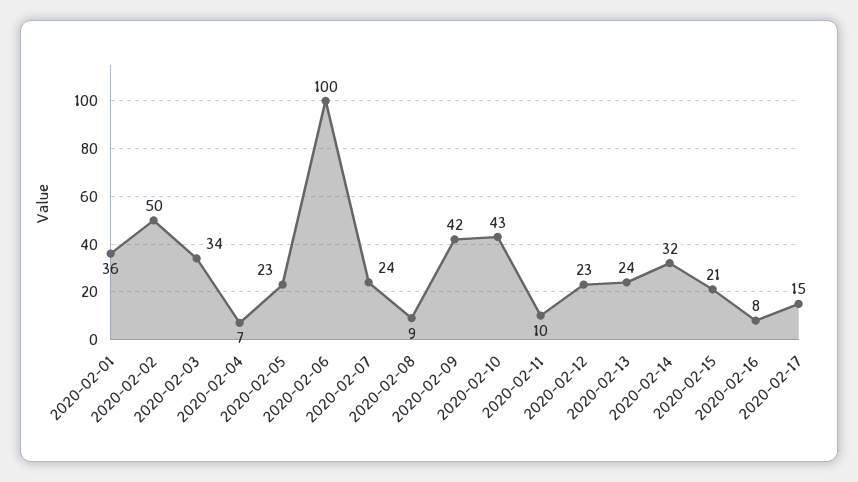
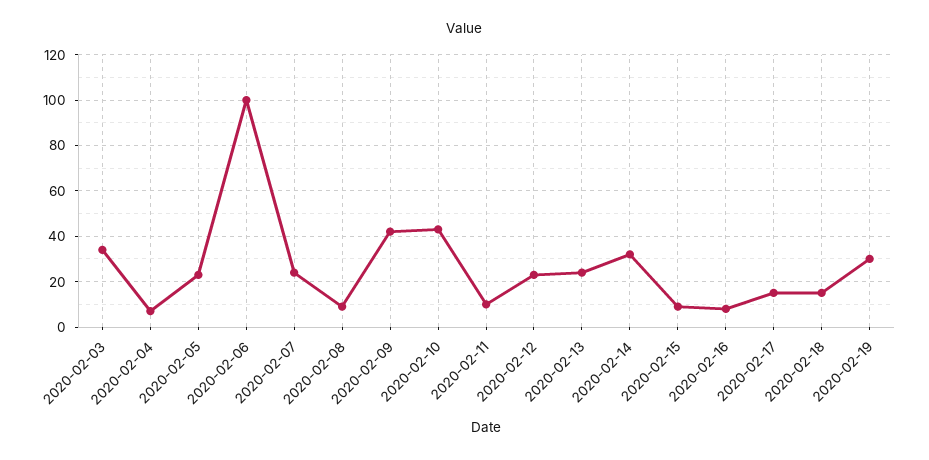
2020-02-01: 36 -> none
2020-02-02: 50 -> none
2020-02-15: 21 -> 10
2020-02-18: none -> 15
2020-02-19: none -> 30

